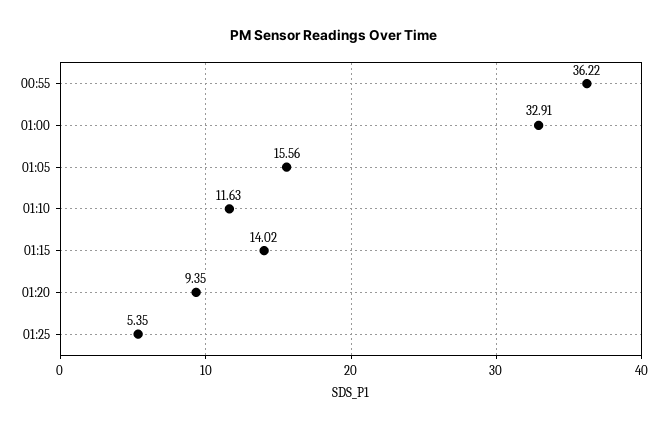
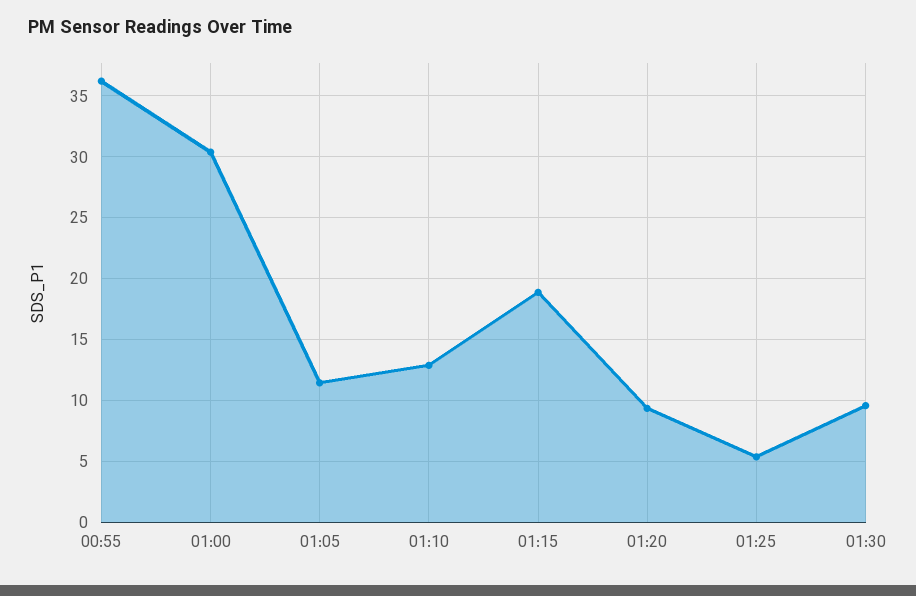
01:00: 32.91 -> 30.5
01:05: 15.56 -> 11.5
01:10: 11.63 -> 13
01:15: 14.02 -> 19
01:30: none -> 9.5

